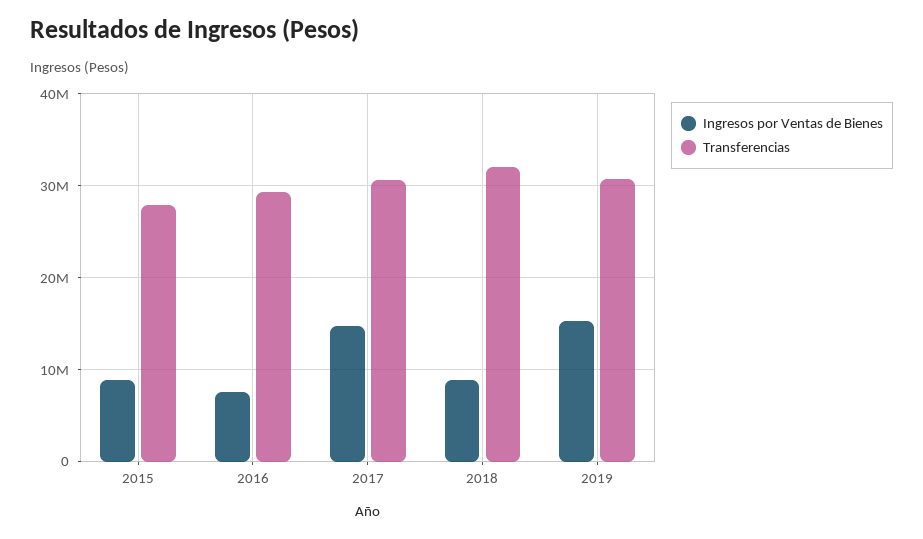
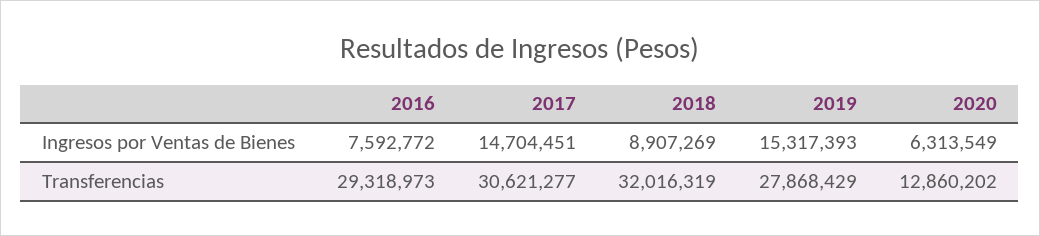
Ingresos por Ventas de Bienes, 2015: 9000000 -> none
Transferencias, 2015: 28000000 -> none
Transferencias, 2019: 31000000 -> 27868429
Ingresos por Ventas de Bienes, 2020: none -> 6313549
Transferencias, 2020: none -> 12860202

